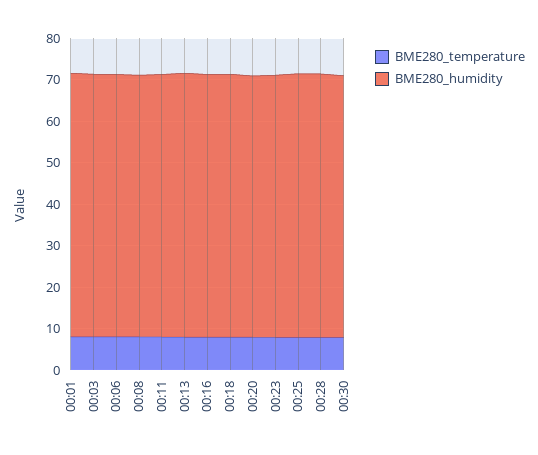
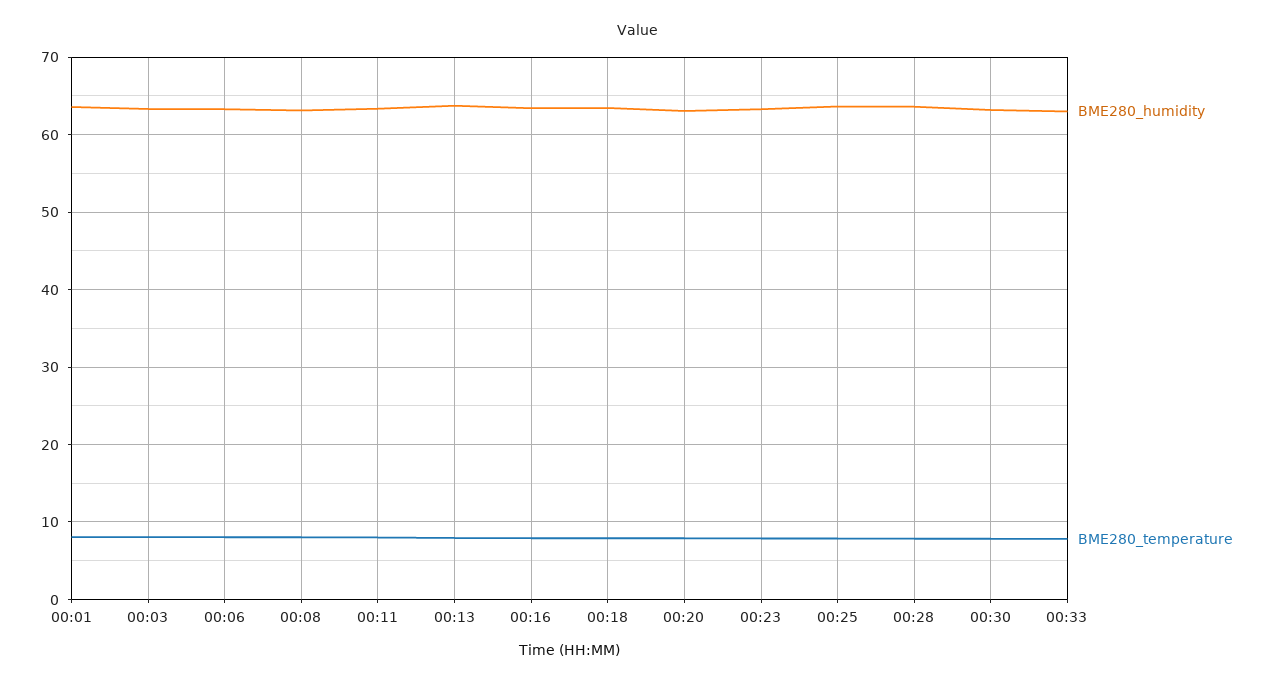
BME280_humidity, 00:33: none -> 63
BME280_temperature, 00:33: none -> 8

